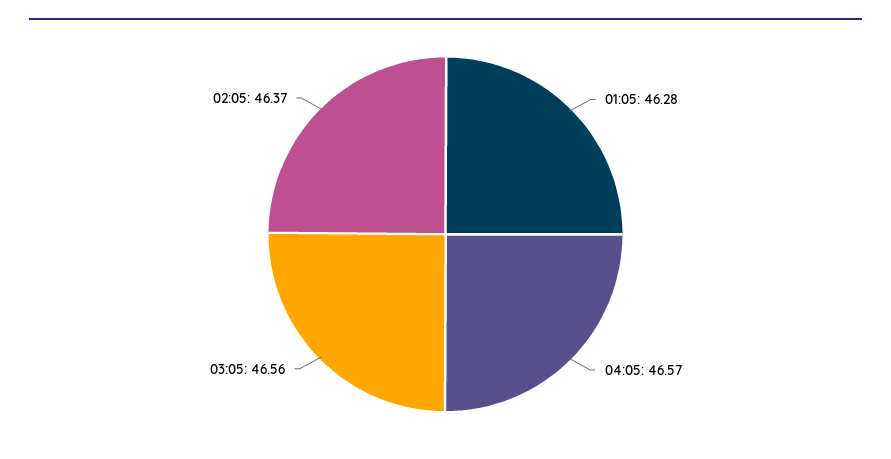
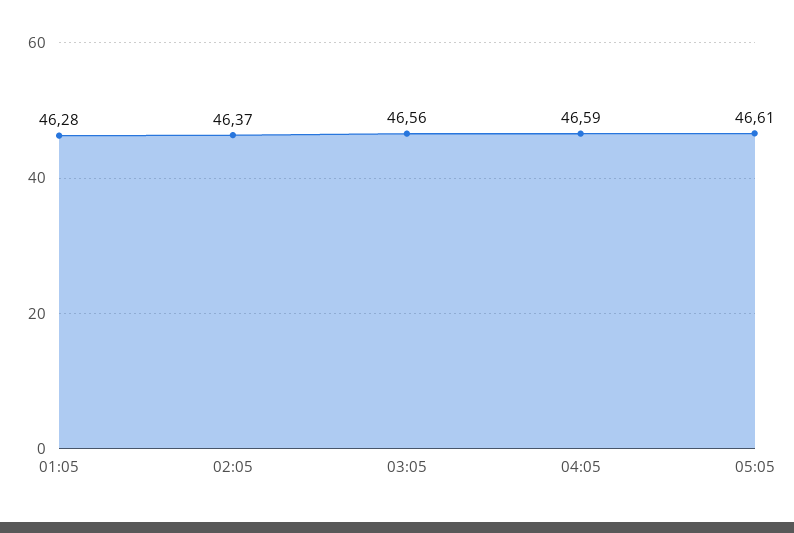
04:05: 46.57 -> 46.59
05:05: none -> 46.61

